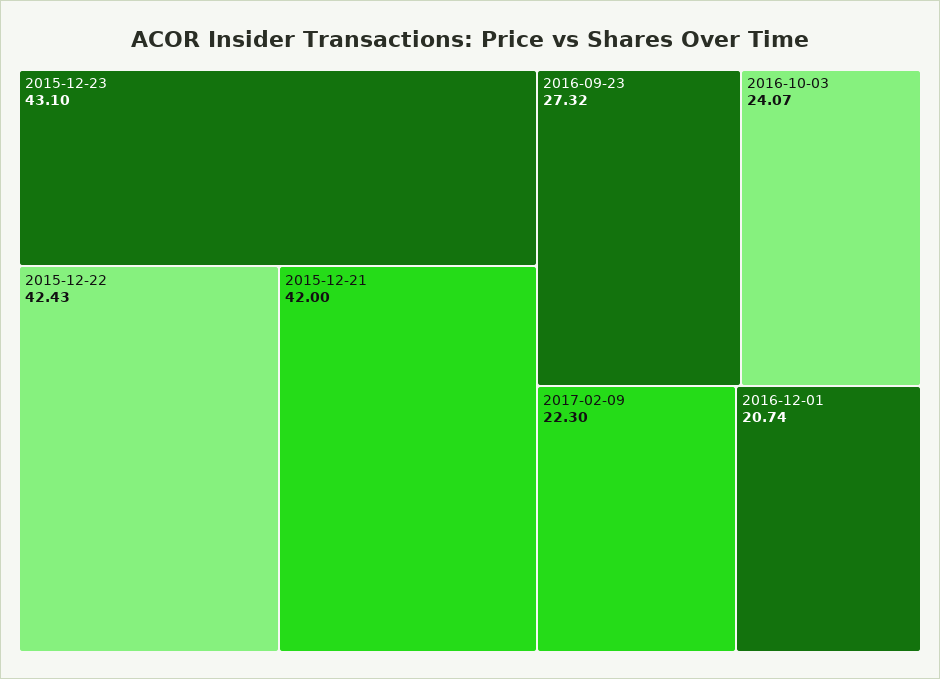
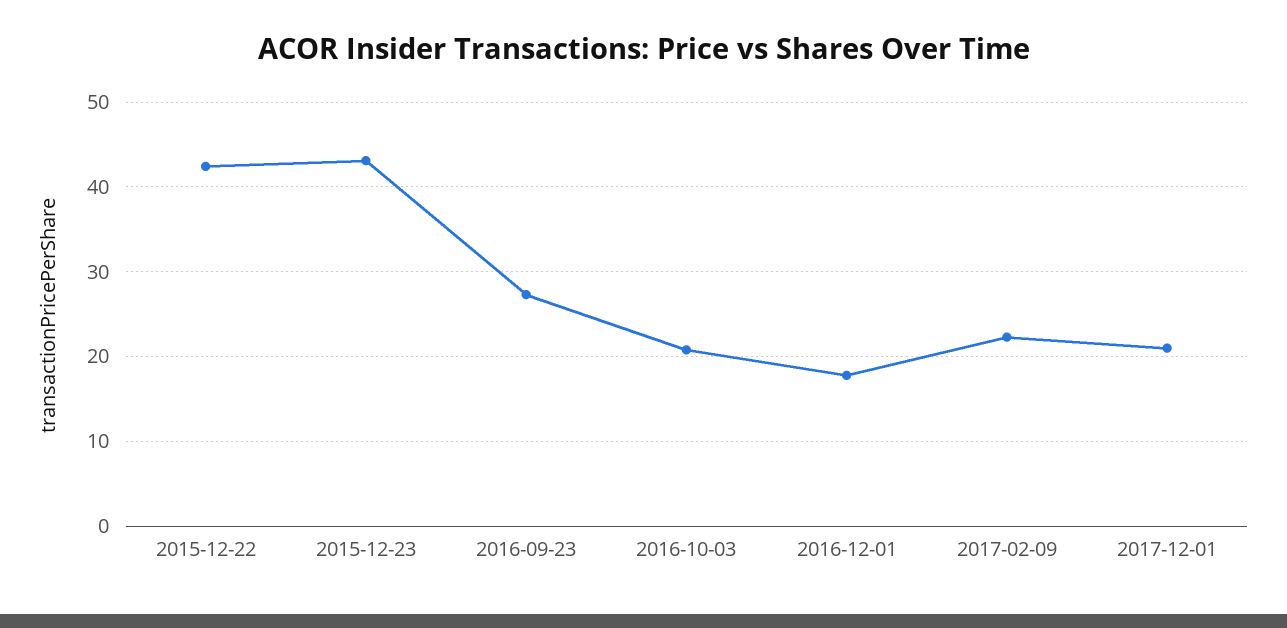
2015-12-21: 42 -> none
2016-10-03: 24.07 -> 21
2016-12-01: 20.74 -> 18
2017-12-01: none -> 21

